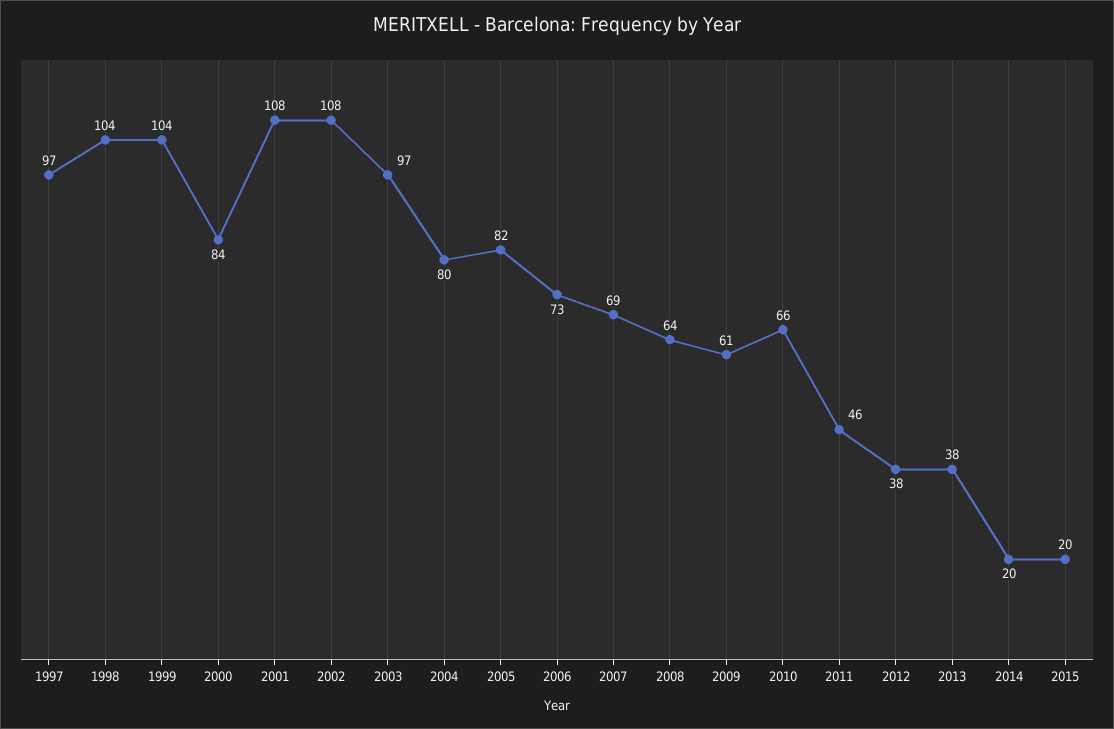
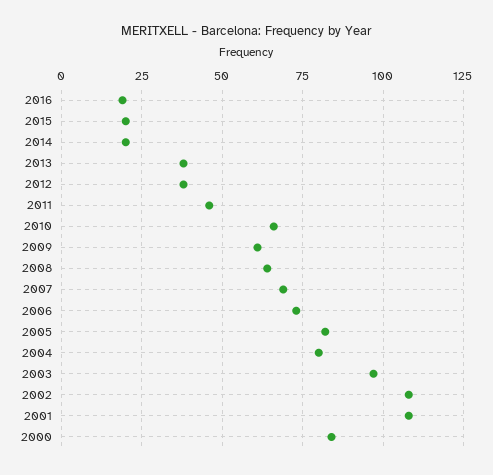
1997: 97 -> none
1998: 104 -> none
1999: 104 -> none
2016: none -> 20

